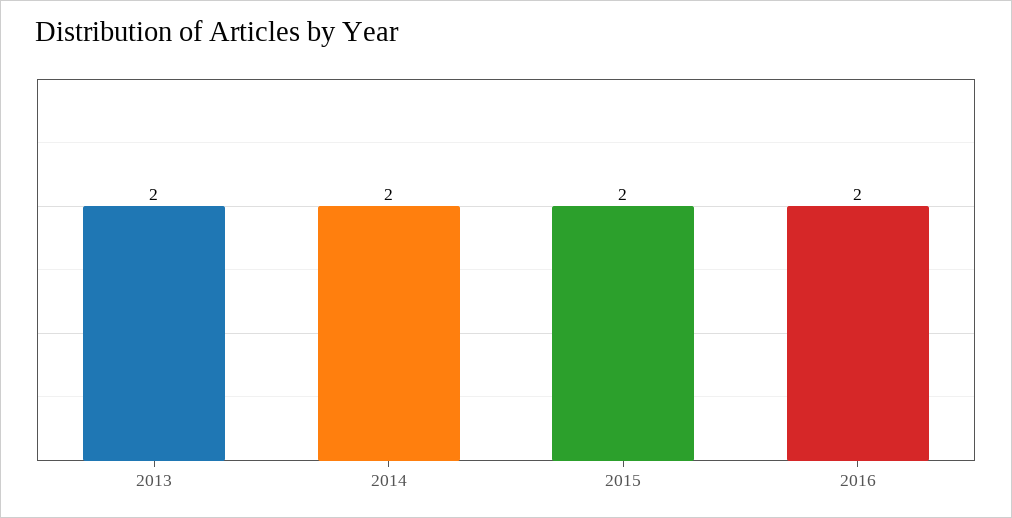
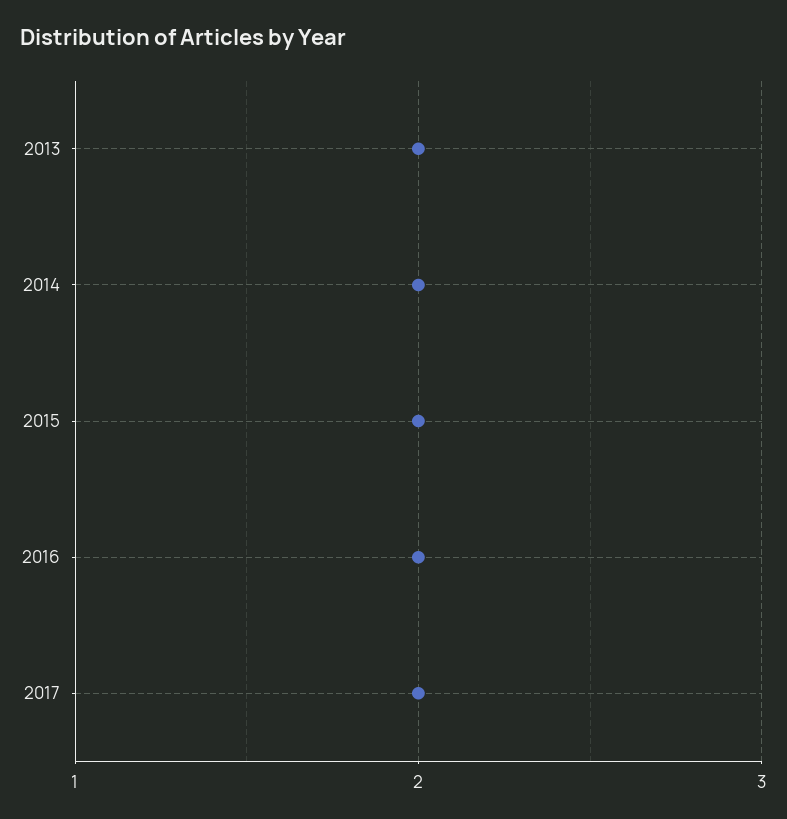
2017: none -> 2

